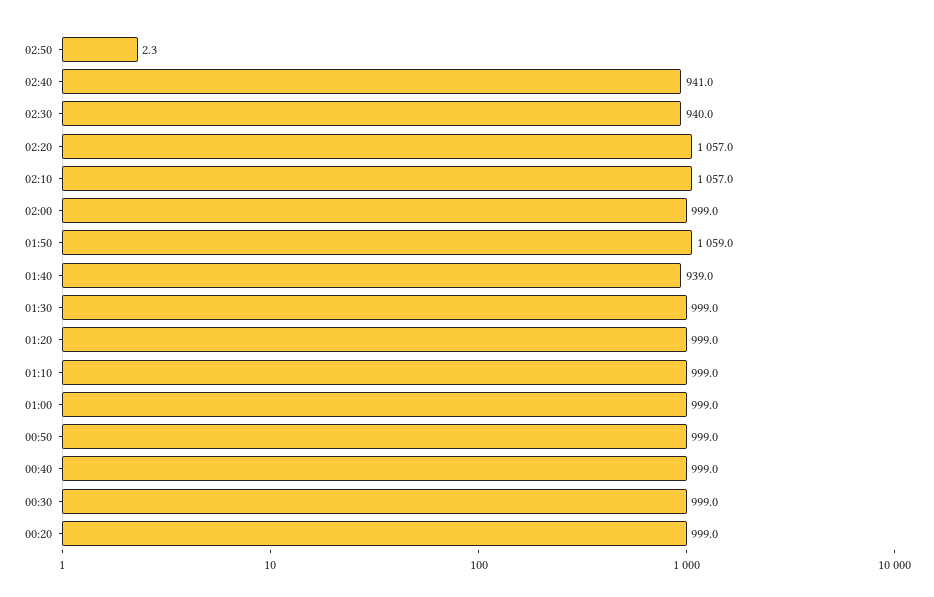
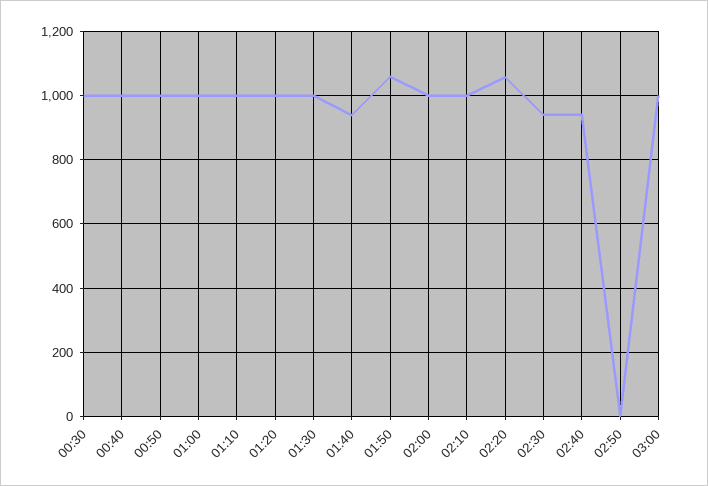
02:10: 1057 -> 1000
00:20: 999 -> none
03:00: none -> 1000

